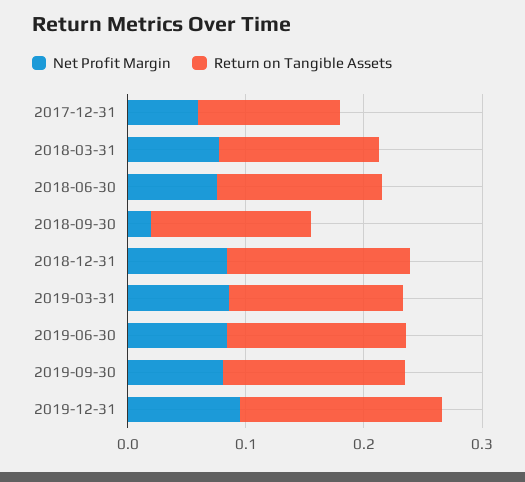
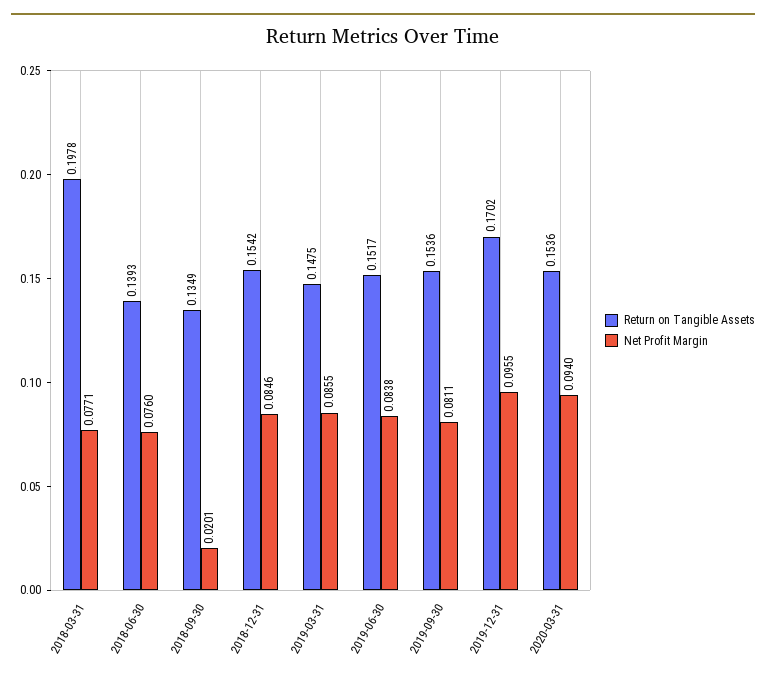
Net Profit Margin, 2017-12-31: 0.06 -> none
Return on Tangible Assets, 2017-12-31: 0.12 -> none
Return on Tangible Assets, 2018-03-31: 0.14 -> 0.1978
Return on Tangible Assets, 2020-03-31: none -> 0.1536
Net Profit Margin, 2020-03-31: none -> 0.094

